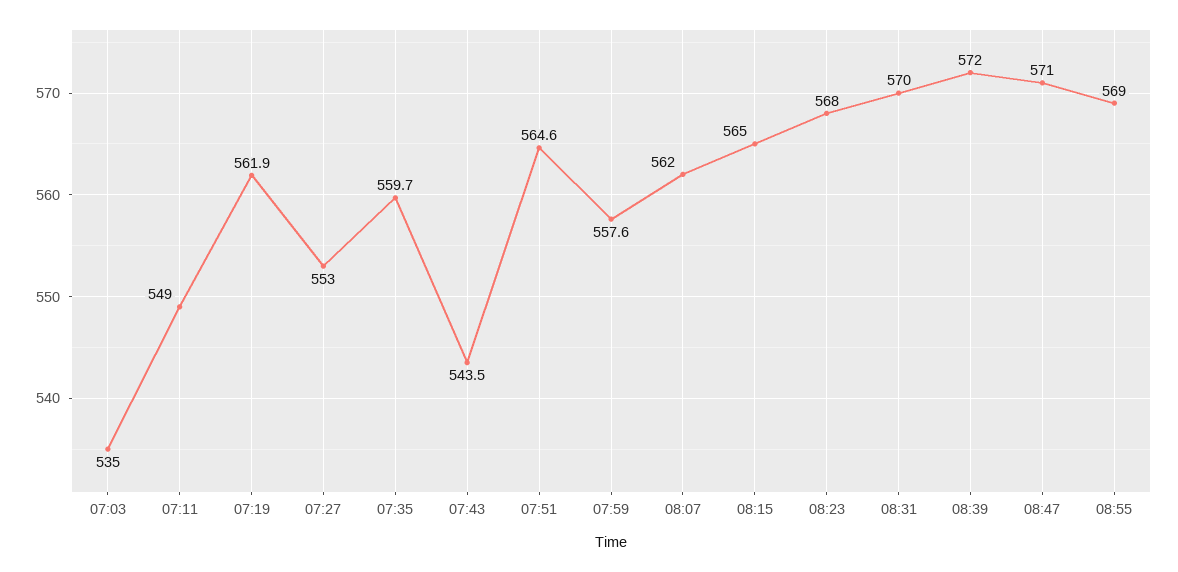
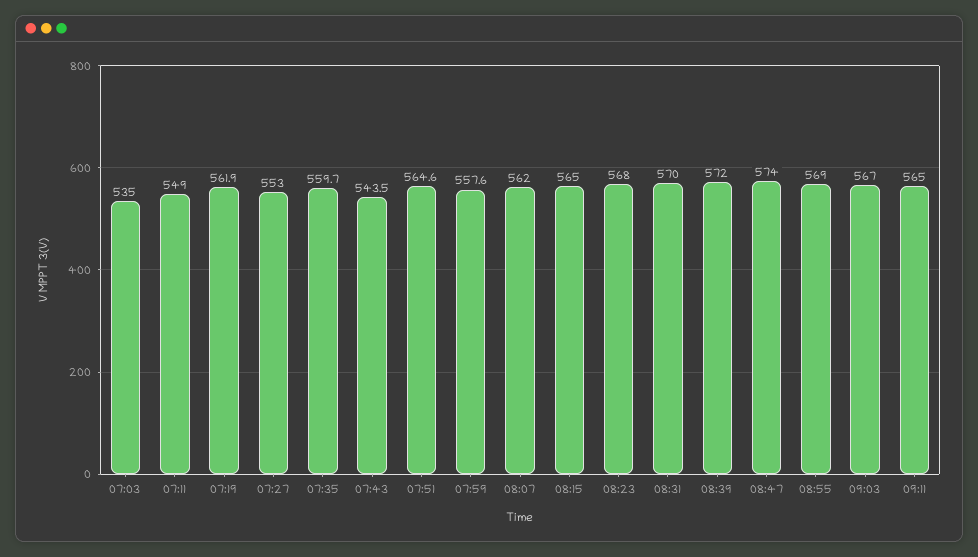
08:47: 571 -> 574
09:03: none -> 567
09:11: none -> 565

